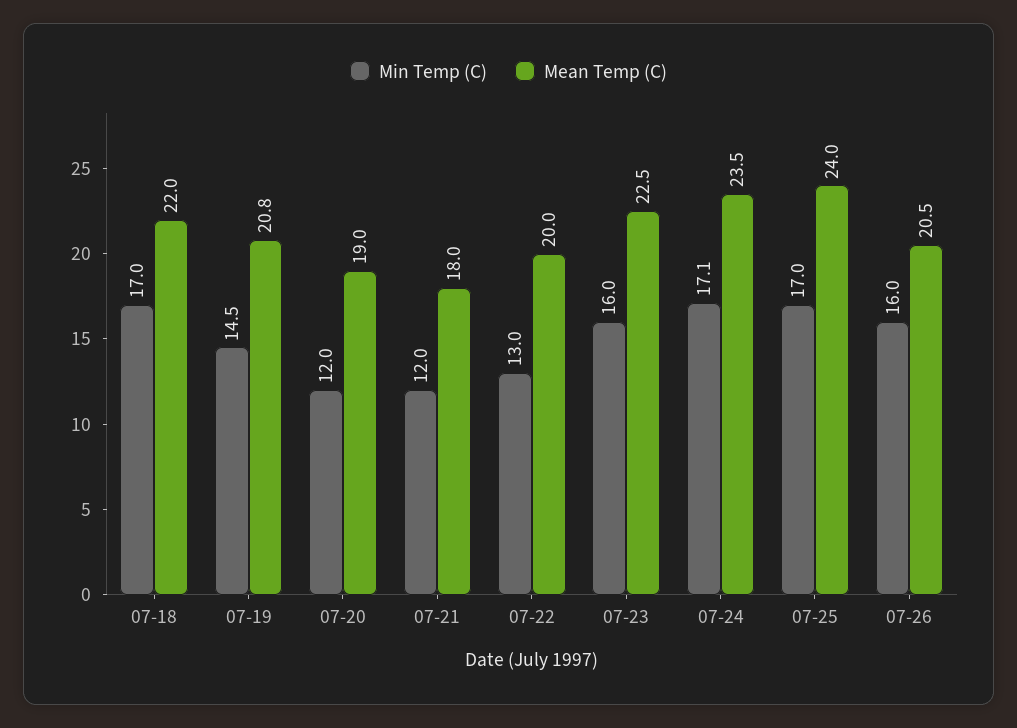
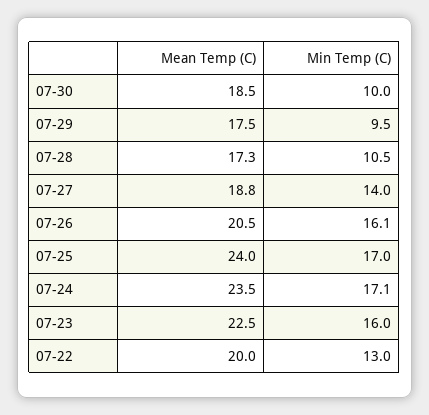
Min Temp (C), 07-18: 17 -> none
Mean Temp (C), 07-18: 22 -> none
Min Temp (C), 07-19: 14.5 -> none
Mean Temp (C), 07-19: 20.8 -> none
Min Temp (C), 07-20: 12 -> none
Mean Temp (C), 07-20: 19 -> none
Min Temp (C), 07-21: 12 -> none
Mean Temp (C), 07-21: 18 -> none
Min Temp (C), 07-26: 16 -> 16.1
Mean Temp (C), 07-30: none -> 18.5
Min Temp (C), 07-30: none -> 10
Mean Temp (C), 07-29: none -> 17.5
Min Temp (C), 07-29: none -> 9.5
Mean Temp (C), 07-28: none -> 17.3
Min Temp (C), 07-28: none -> 10.5
Mean Temp (C), 07-27: none -> 18.8
Min Temp (C), 07-27: none -> 14

